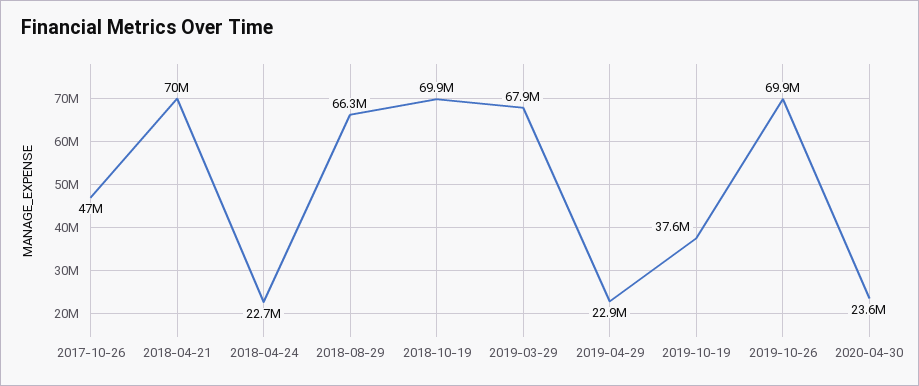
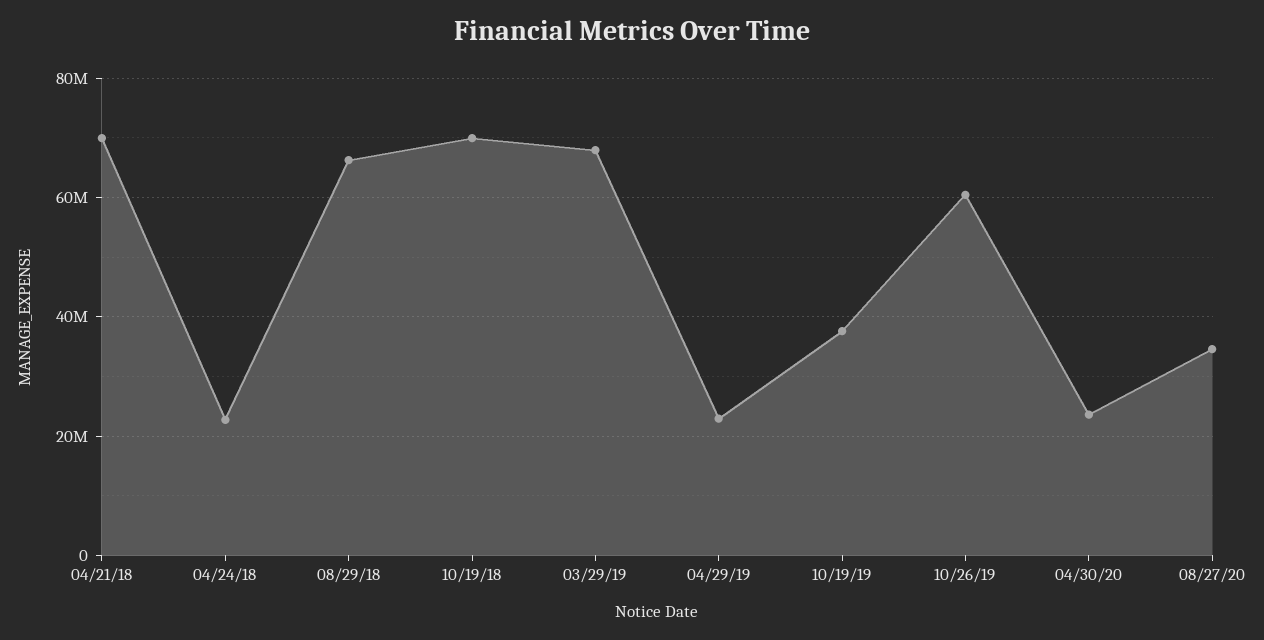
2017-10-26: 47000000 -> none
2019-10-26: 69900000 -> 60000000
08/27/20: none -> 34000000

